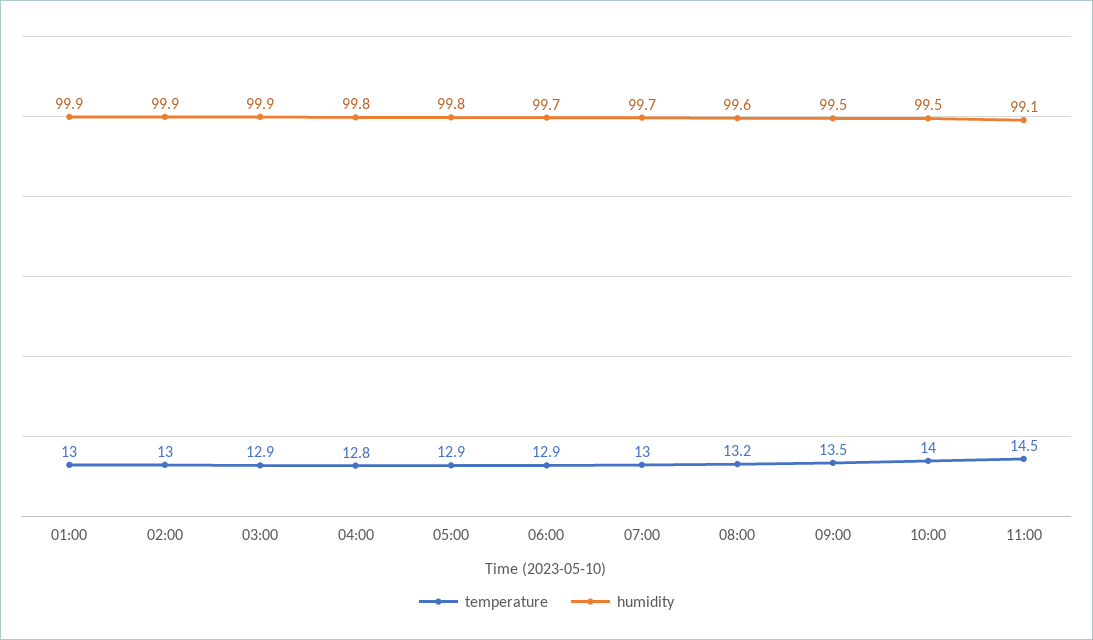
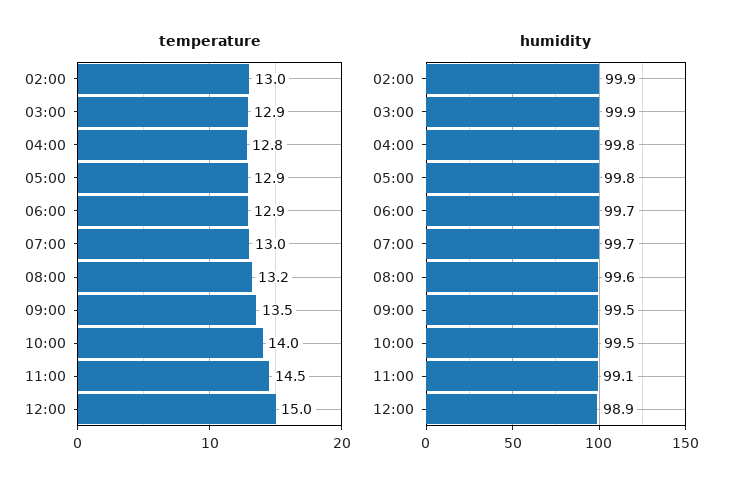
temperature, 01:00: 13 -> none
humidity, 01:00: 99.9 -> none
temperature, 12:00: none -> 15
humidity, 12:00: none -> 98.9

